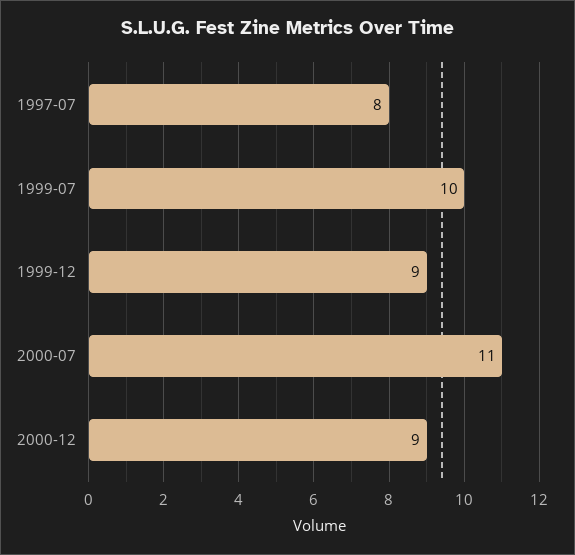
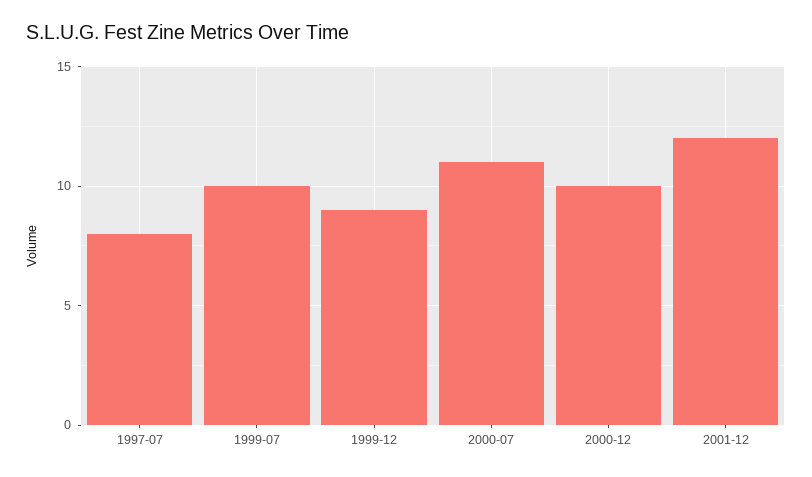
2000-12: 9 -> 10
2001-12: none -> 12

